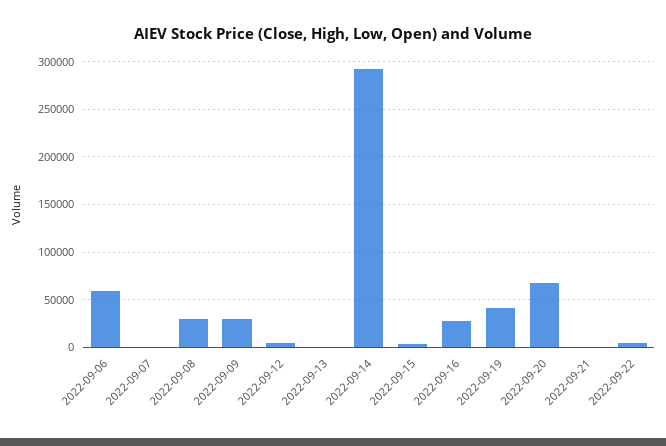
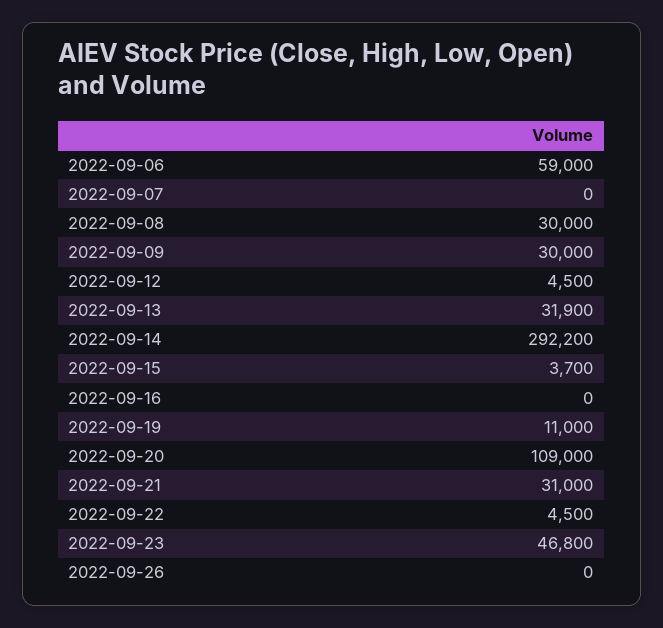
2022-09-13: 0 -> 31900
2022-09-16: 30000 -> 0
2022-09-19: 40000 -> 11000
2022-09-20: 70000 -> 109000
2022-09-21: 0 -> 31000
2022-09-23: none -> 46800
2022-09-26: none -> 0

